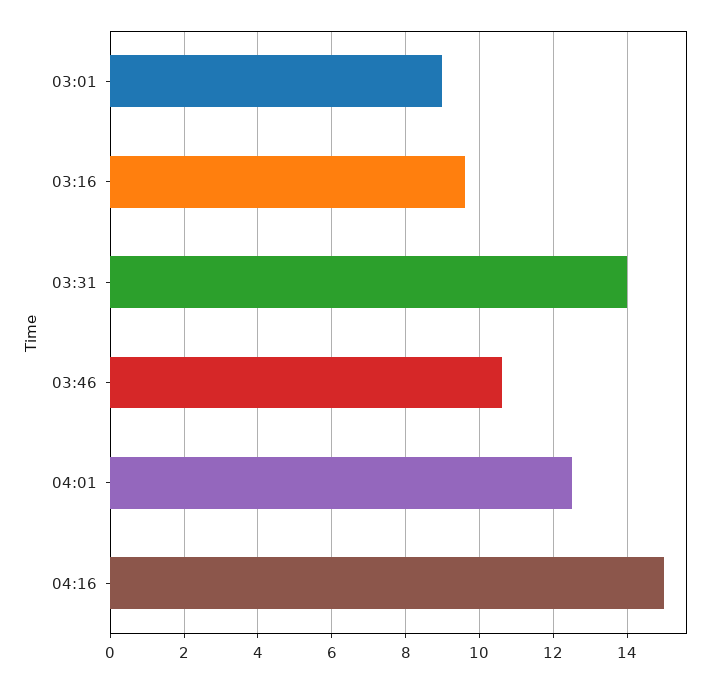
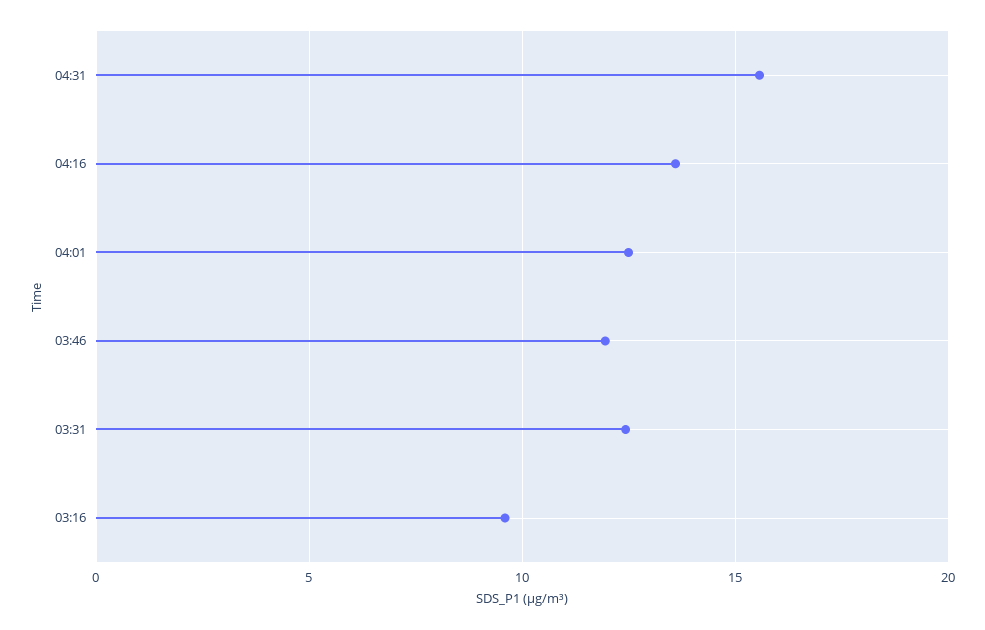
03:01: 9 -> none
03:31: 14 -> 12.5
03:46: 10.5 -> 12
04:16: 15 -> 13.5
04:31: none -> 15.5

